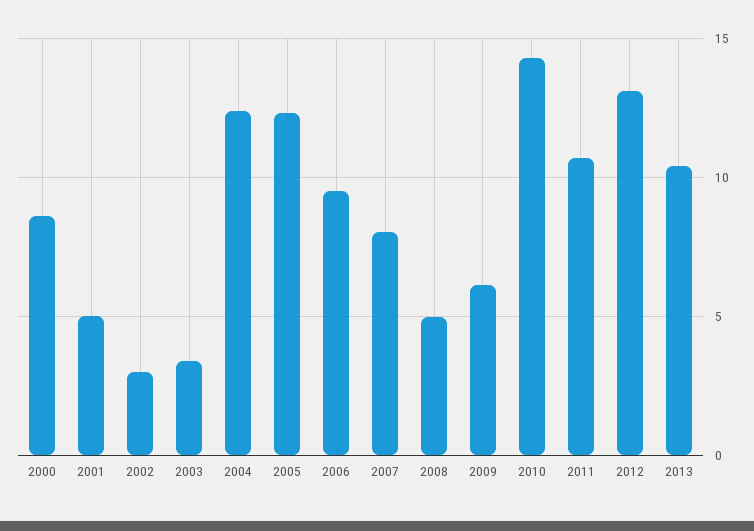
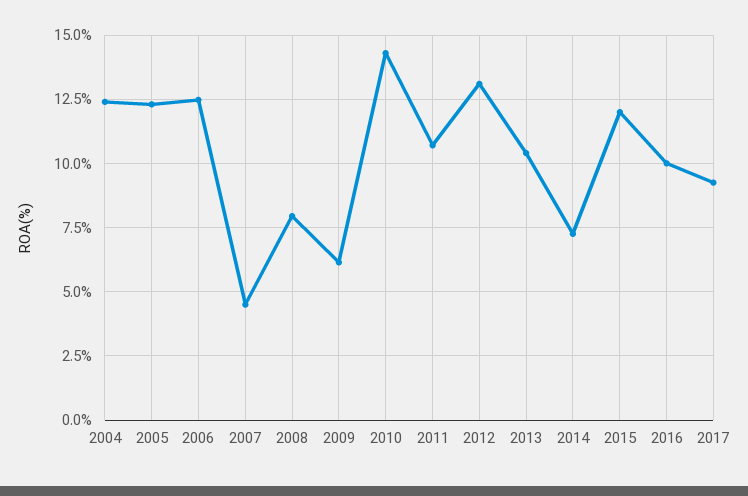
2000: 8.5 -> none
2001: 5 -> none
2002: 3 -> none
2003: 3.5 -> none
2006: 9.5 -> 12.5
2007: 8 -> 4.5
2008: 5 -> 8
2014: none -> 7.25
2015: none -> 12
2016: none -> 10
2017: none -> 9.25

